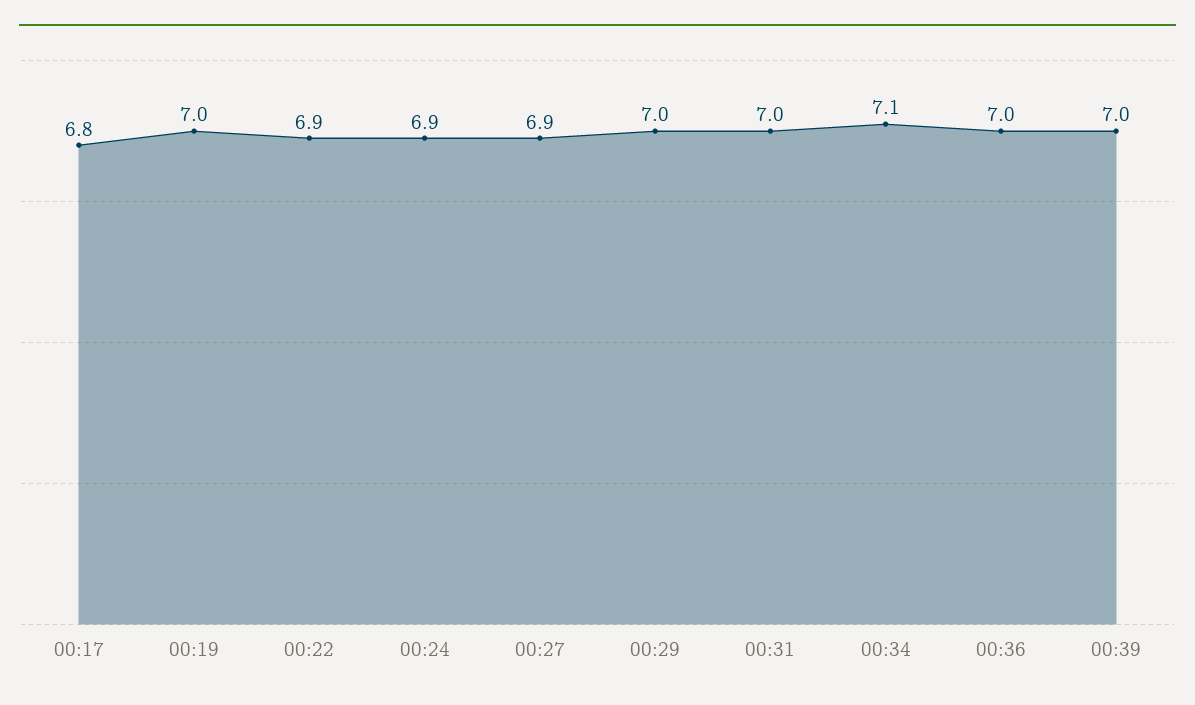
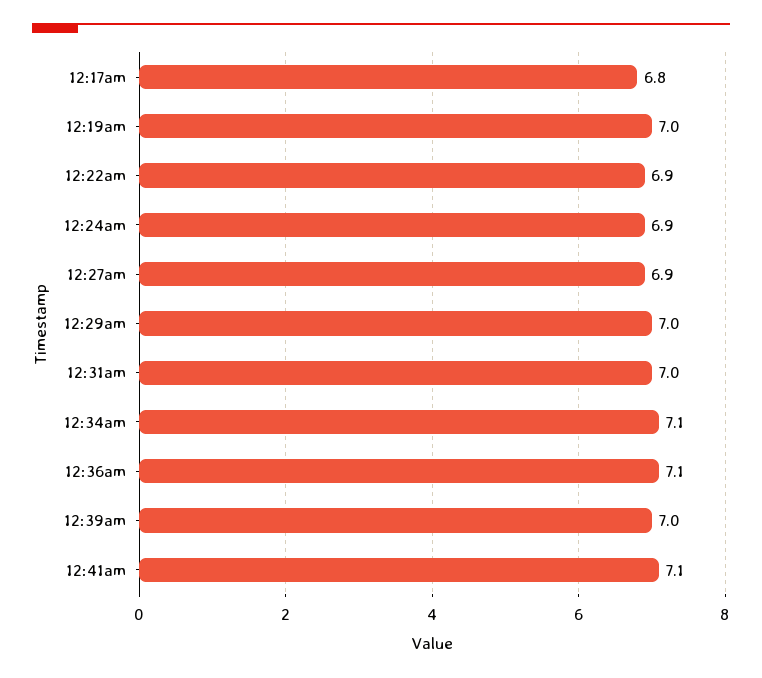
00:36: 7 -> 7.1
12:41am: none -> 7.1

